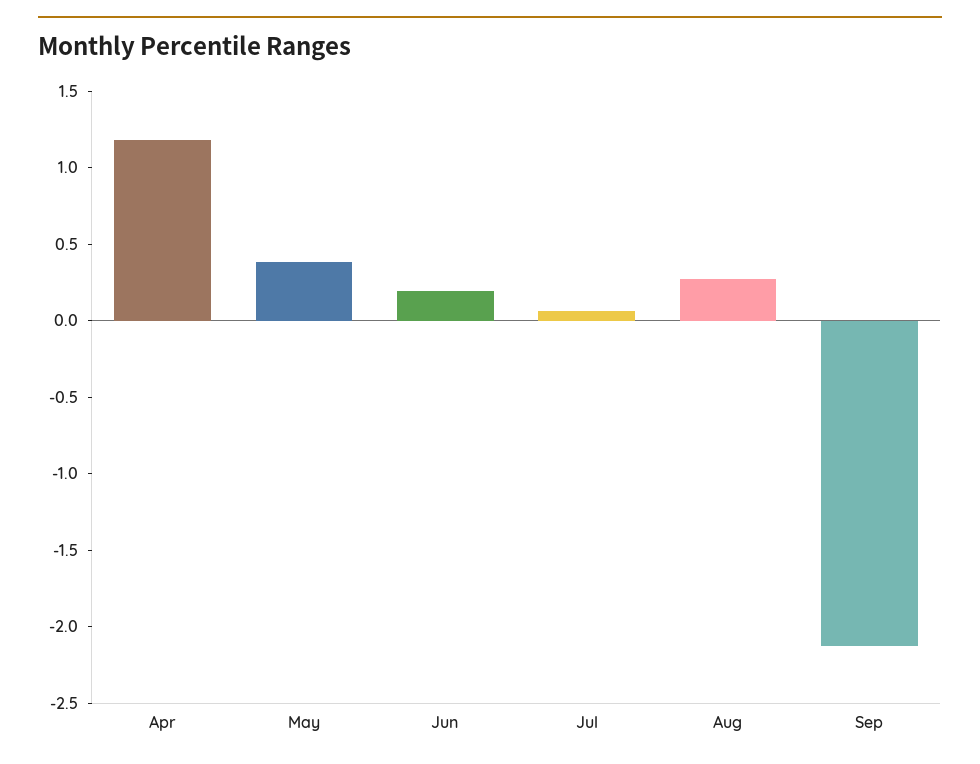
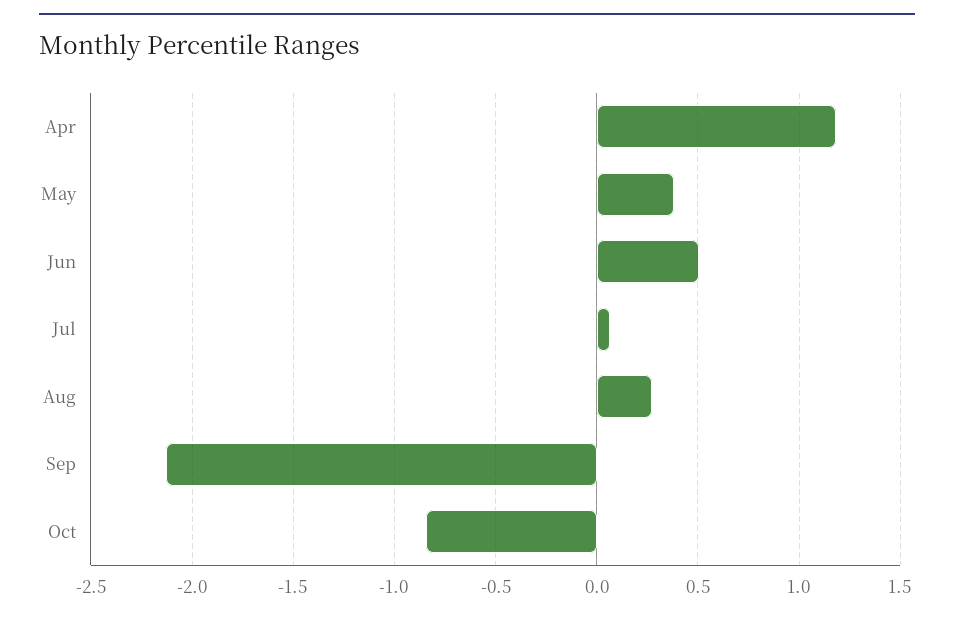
Jun: 0.2 -> 0.5
Oct: none -> -0.85

